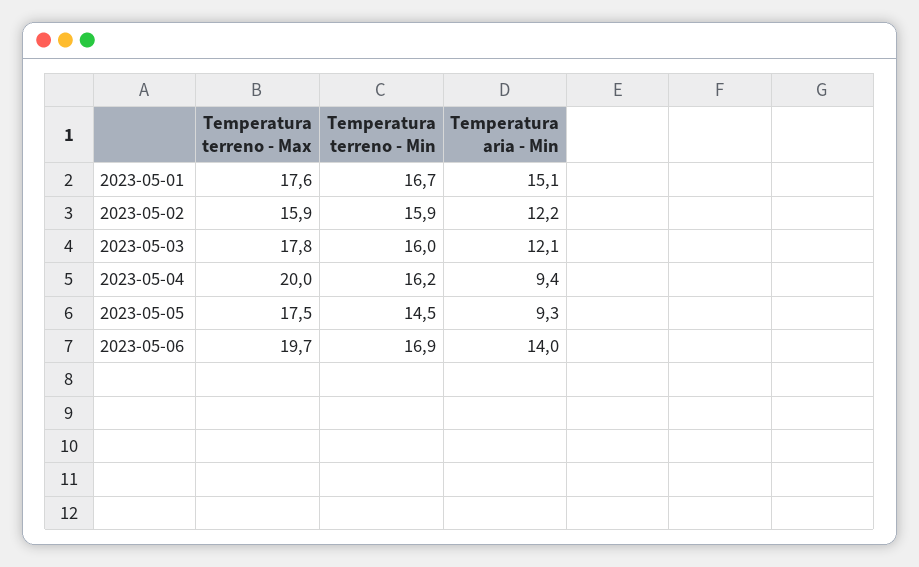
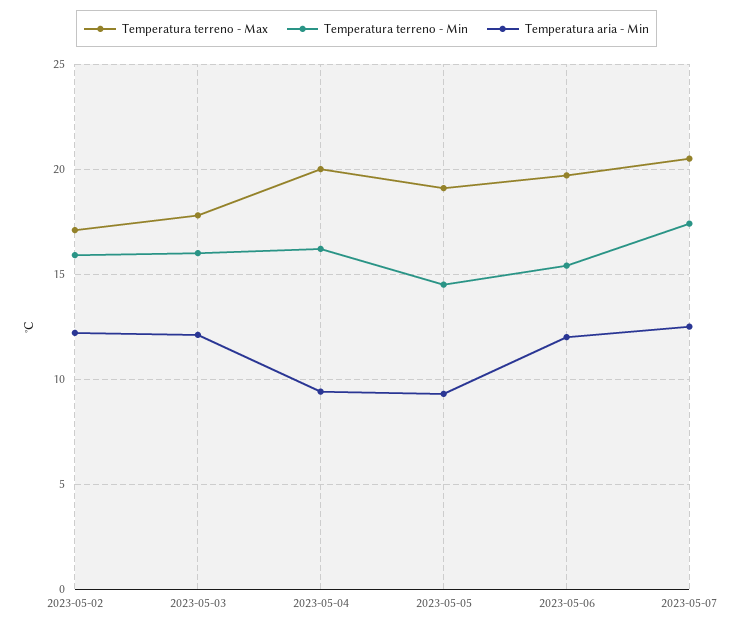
Temperatura terreno - Max, 2023-05-01: 17.6 -> none
Temperatura terreno - Min, 2023-05-01: 16.7 -> none
Temperatura aria - Min, 2023-05-01: 15.1 -> none
Temperatura terreno - Max, 2023-05-02: 15.9 -> 17
Temperatura terreno - Max, 2023-05-05: 17.5 -> 19
Temperatura terreno - Min, 2023-05-06: 16.9 -> 15.5
Temperatura aria - Min, 2023-05-06: 14 -> 12
Temperatura terreno - Max, 2023-05-07: none -> 20.5
Temperatura terreno - Min, 2023-05-07: none -> 17.5
Temperatura aria - Min, 2023-05-07: none -> 12.5

